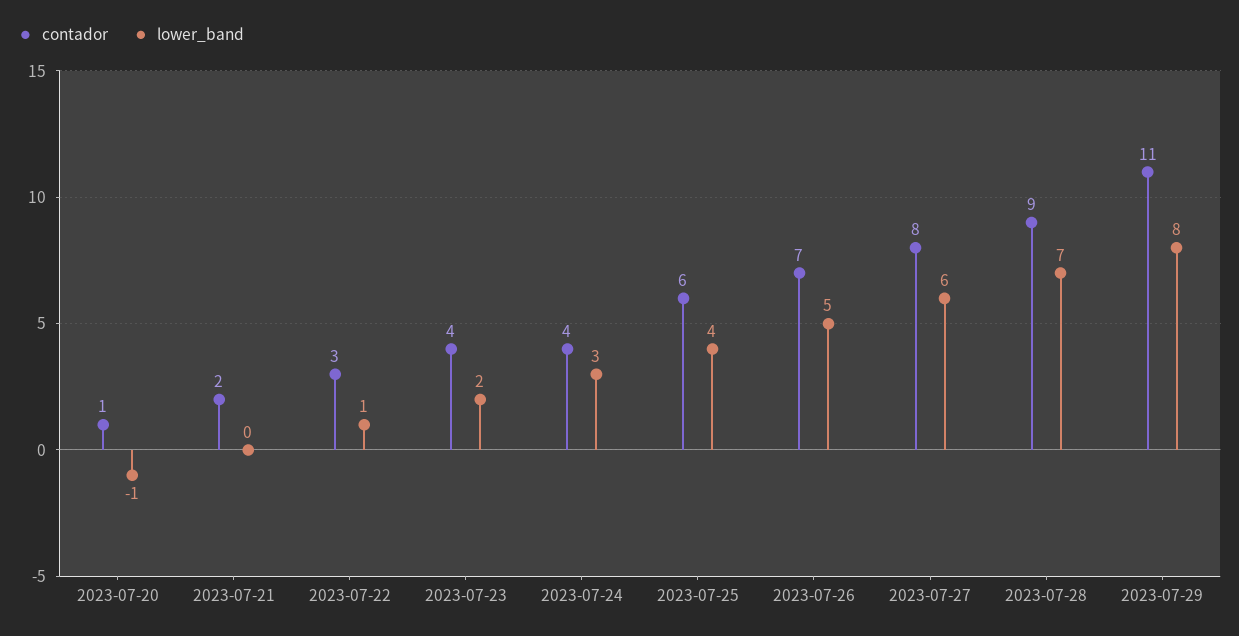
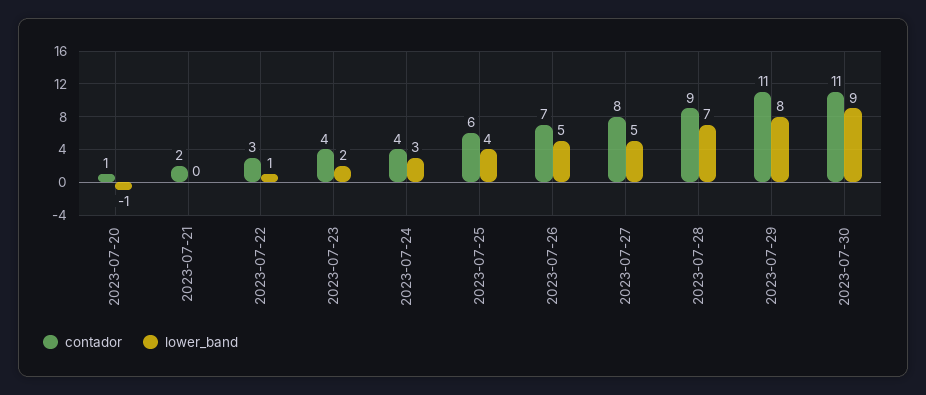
lower_band, 2023-07-27: 6 -> 5
contador, 2023-07-30: none -> 11
lower_band, 2023-07-30: none -> 9

